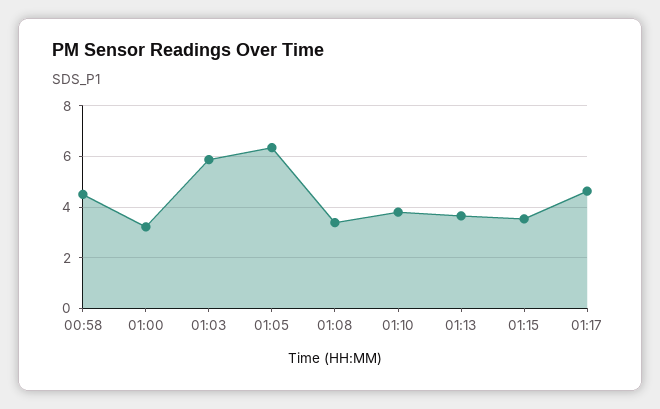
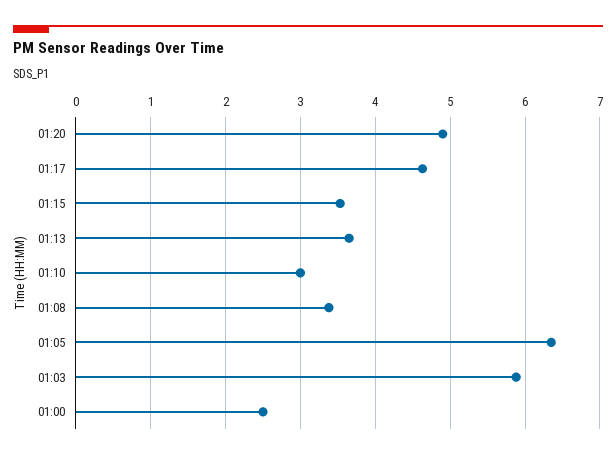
00:58: 4.5 -> none
01:00: 3.25 -> 2.5
01:10: 3.75 -> 3
01:20: none -> 4.9

